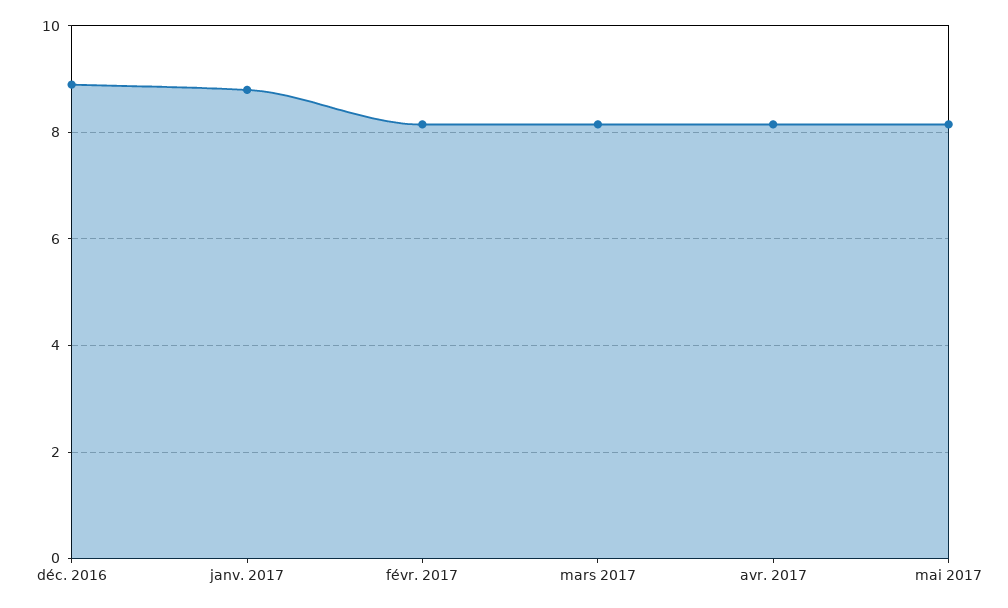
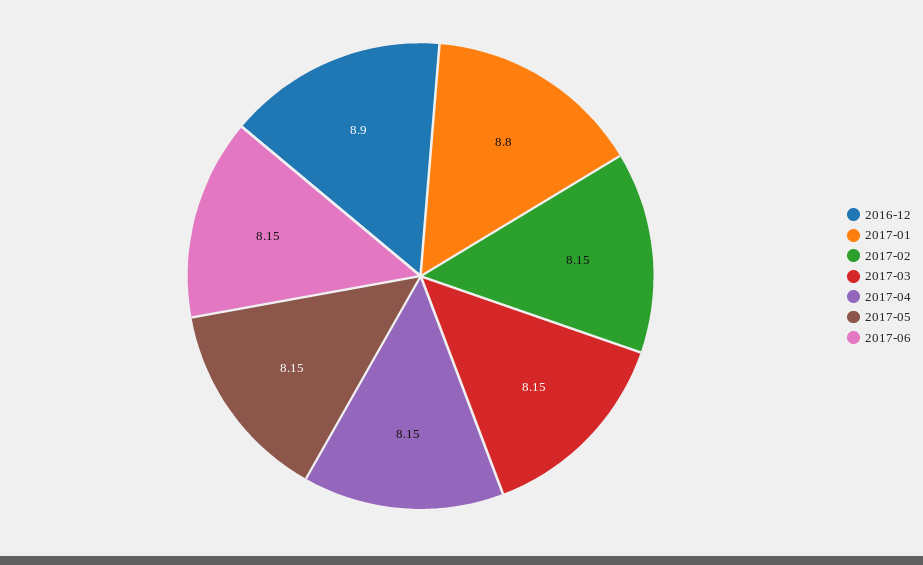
2017-06: none -> 8.15

